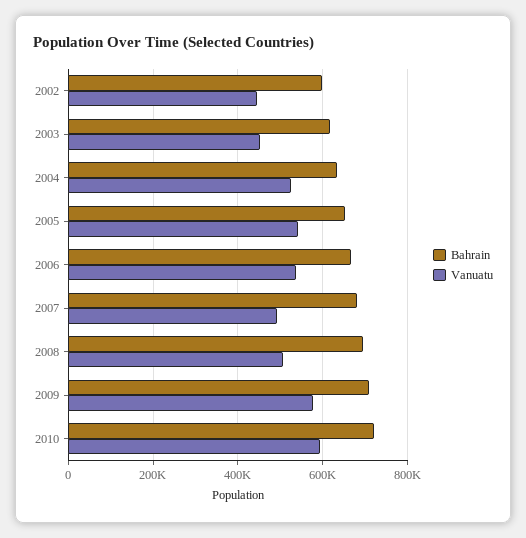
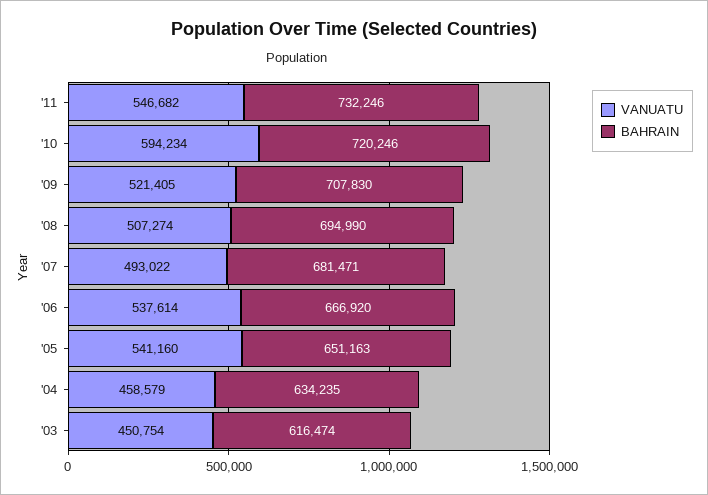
Bahrain, 2002: 600000 -> none
Vanuatu, 2002: 440000 -> none
Vanuatu, 2004: 520000 -> 458579
Vanuatu, 2009: 580000 -> 521405
Vanuatu, '11: none -> 546682
Bahrain, '11: none -> 732246

